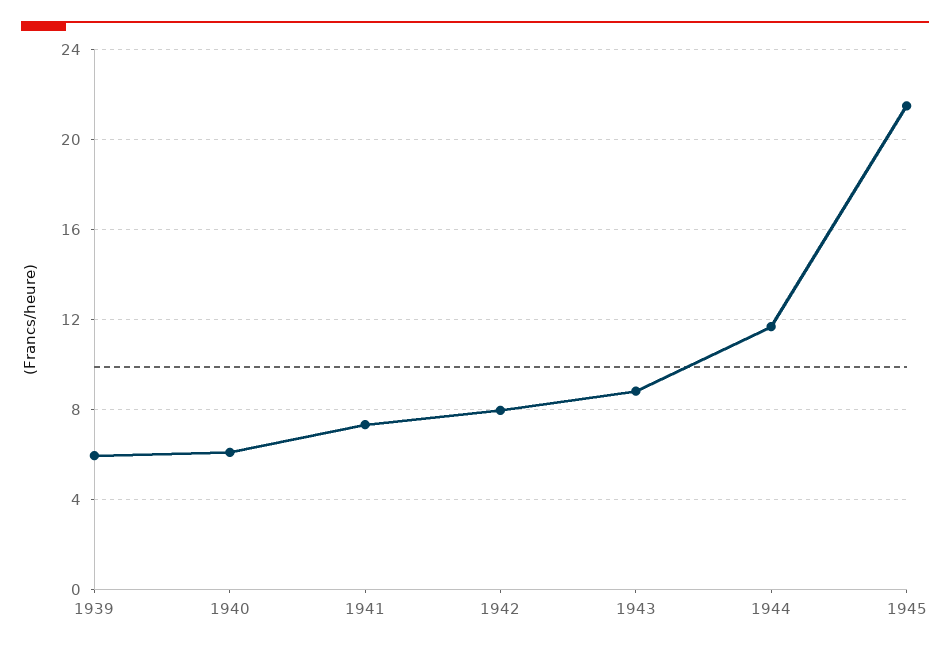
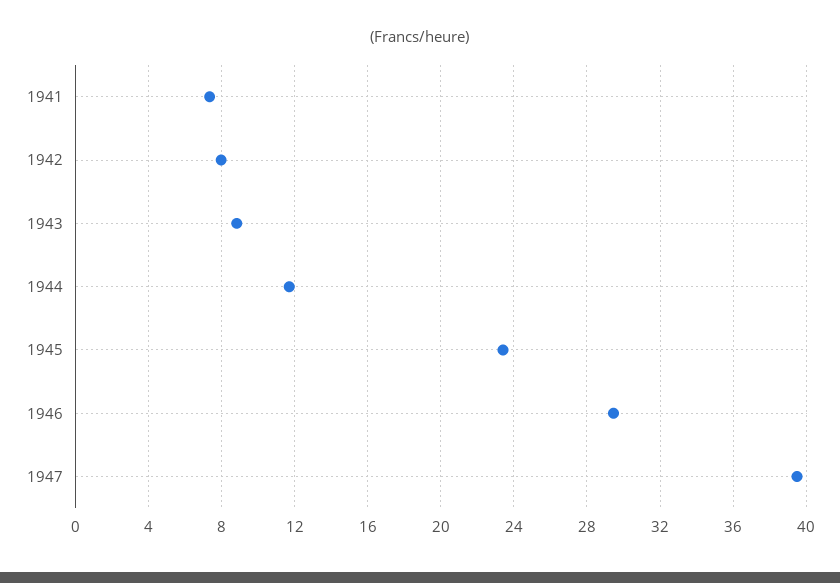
1939: 6 -> none
1940: 6 -> none
1945: 21.5 -> 23.5
1946: none -> 29.5
1947: none -> 39.5

